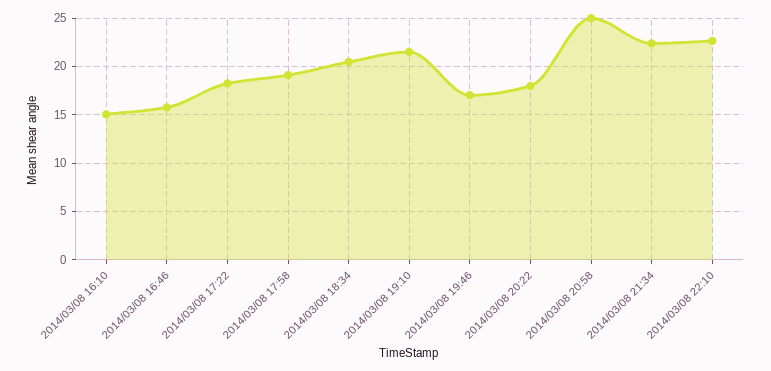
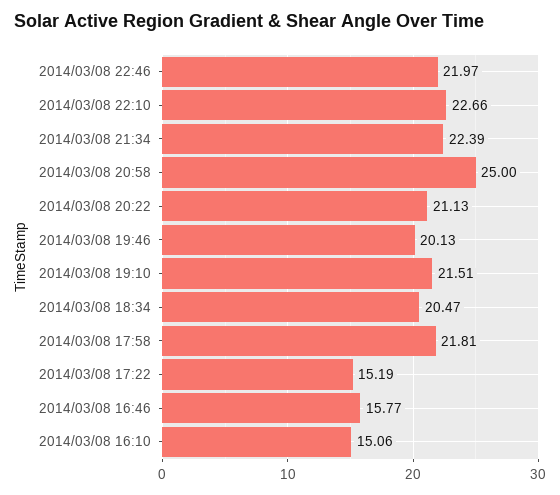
2014/03/08 17:22: 18 -> 15.19
2014/03/08 17:58: 19 -> 21.81
2014/03/08 19:46: 17 -> 20.13
2014/03/08 20:22: 18 -> 21.13
2014/03/08 22:46: none -> 21.97

